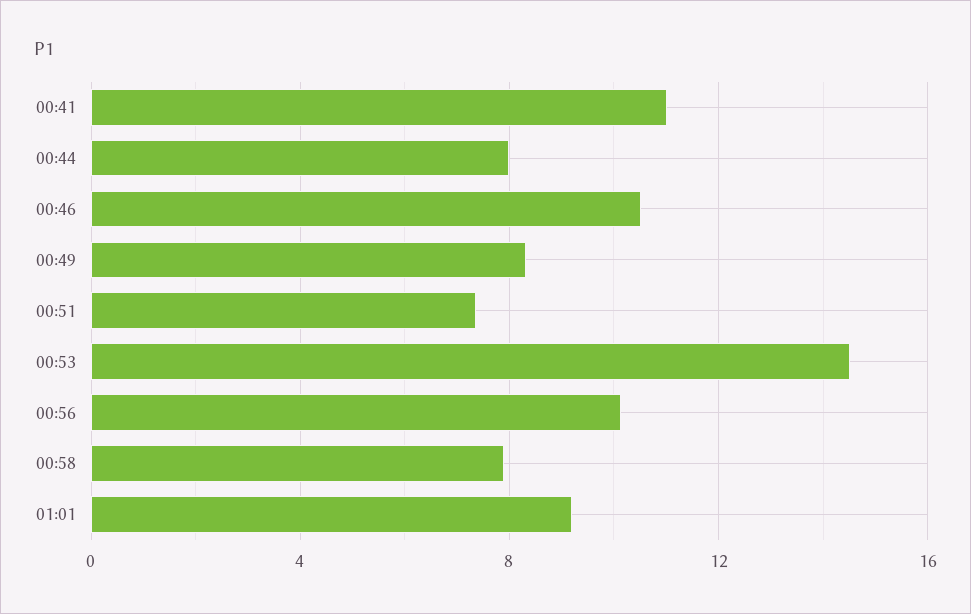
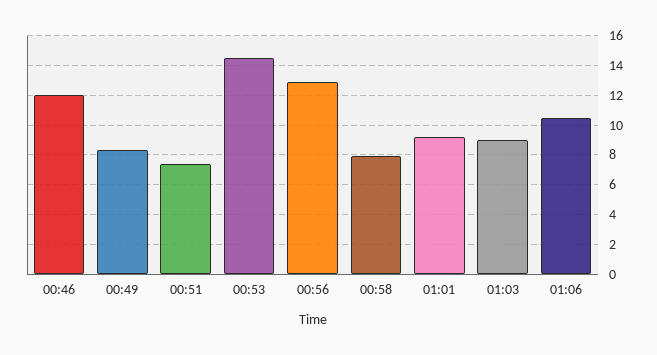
00:41: 11 -> none
00:44: 8 -> none
00:46: 10.5 -> 12
00:56: 10 -> 13
01:03: none -> 9
01:06: none -> 10.5

